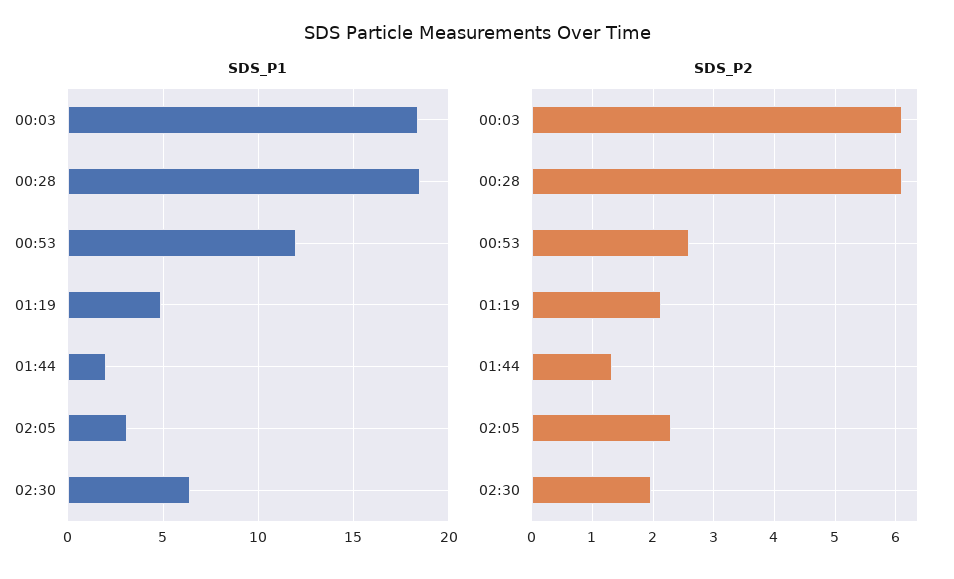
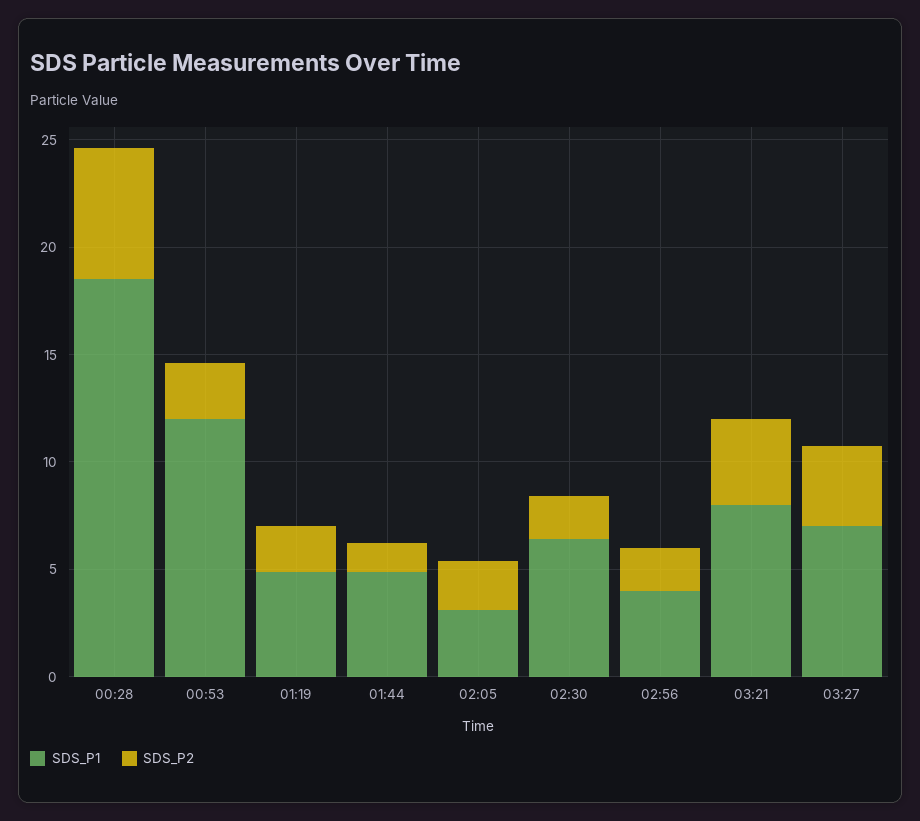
SDS_P1, 00:03: 18.5 -> none
SDS_P1, 01:44: 2 -> 5
SDS_P2, 00:03: 6.1 -> none
SDS_P1, 02:56: none -> 4
SDS_P2, 02:56: none -> 2
SDS_P1, 03:21: none -> 8
SDS_P2, 03:21: none -> 4
SDS_P1, 03:27: none -> 7
SDS_P2, 03:27: none -> 4

